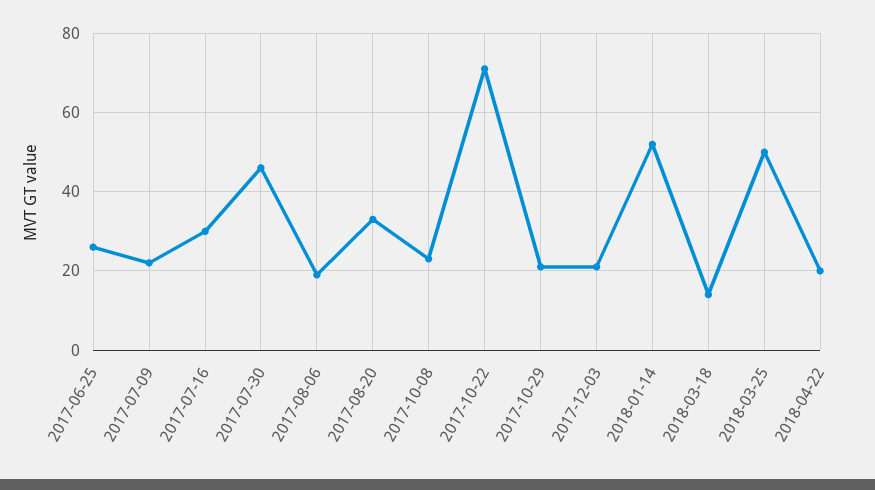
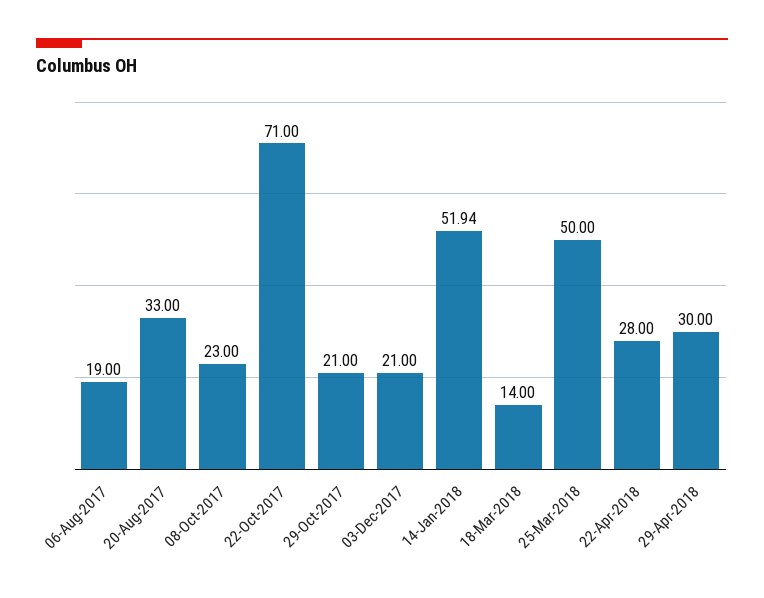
2017-06-25: 26 -> none
2017-07-09: 22 -> none
2017-07-16: 30 -> none
2017-07-30: 46 -> none
2018-04-22: 20 -> 28
29-Apr-2018: none -> 30

